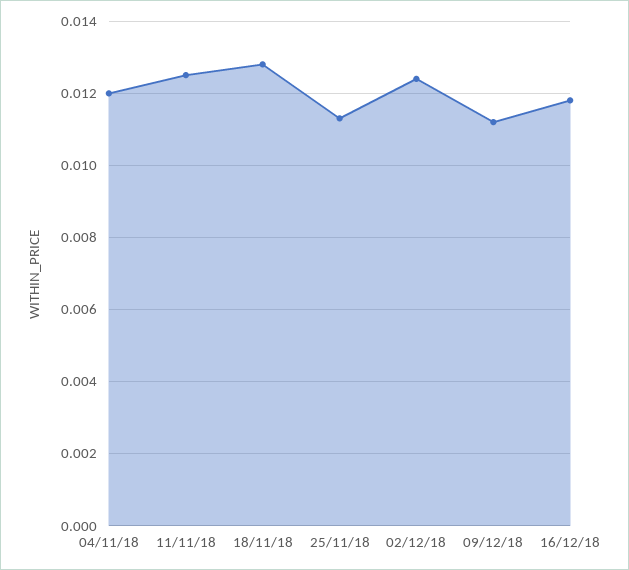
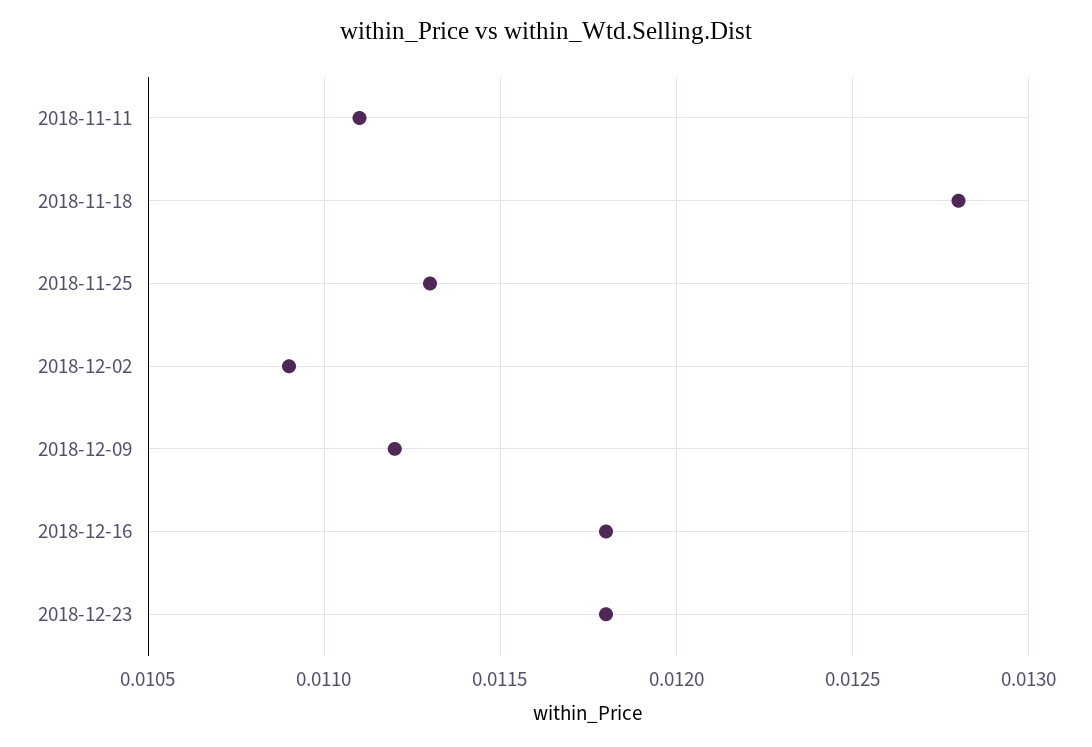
04/11/18: 0.012 -> none
11/11/18: 0.0125 -> 0.0111
02/12/18: 0.0125 -> 0.0109
2018-12-23: none -> 0.0118

